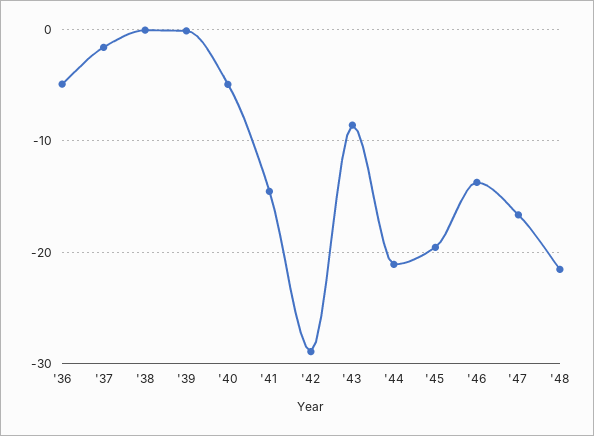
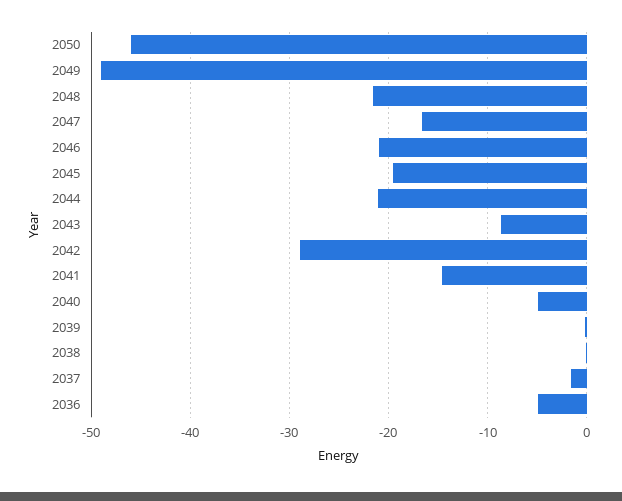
'46: -14 -> -21
2050: none -> -46
2049: none -> -49

